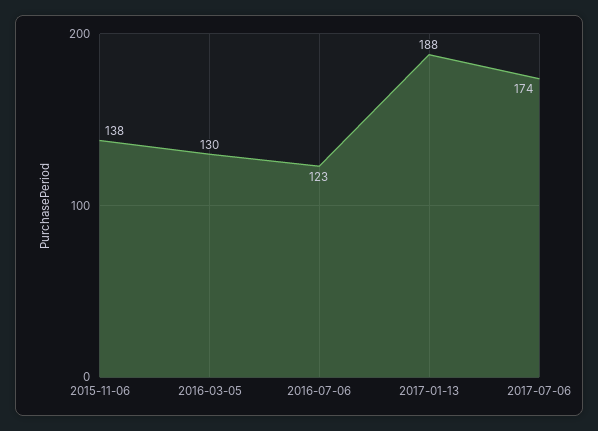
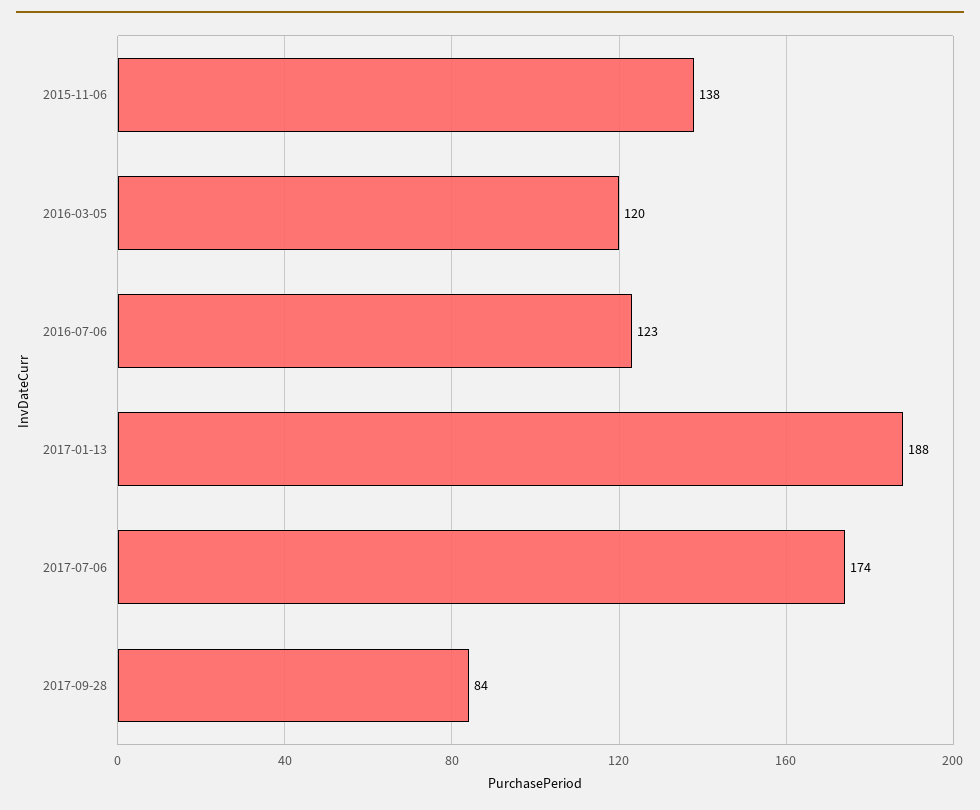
2016-03-05: 130 -> 120
2017-09-28: none -> 84

